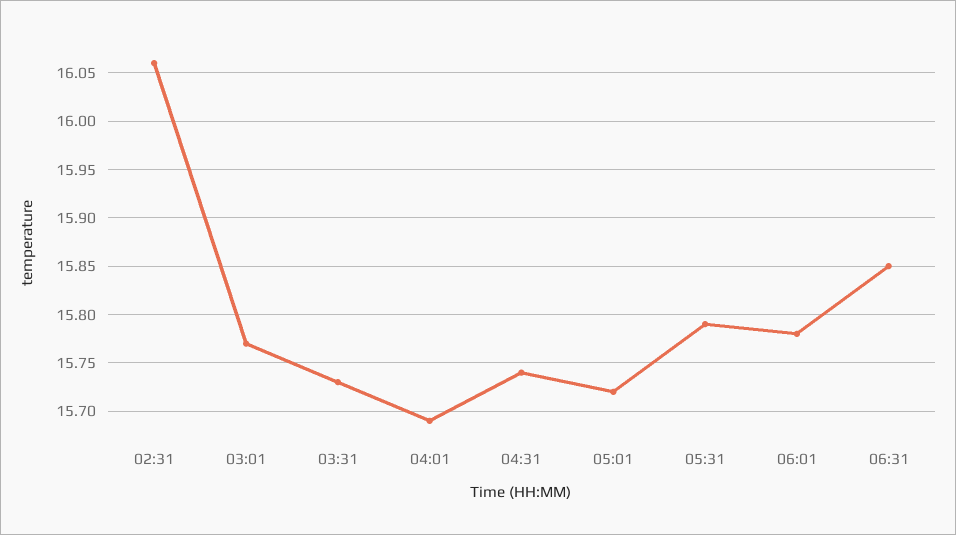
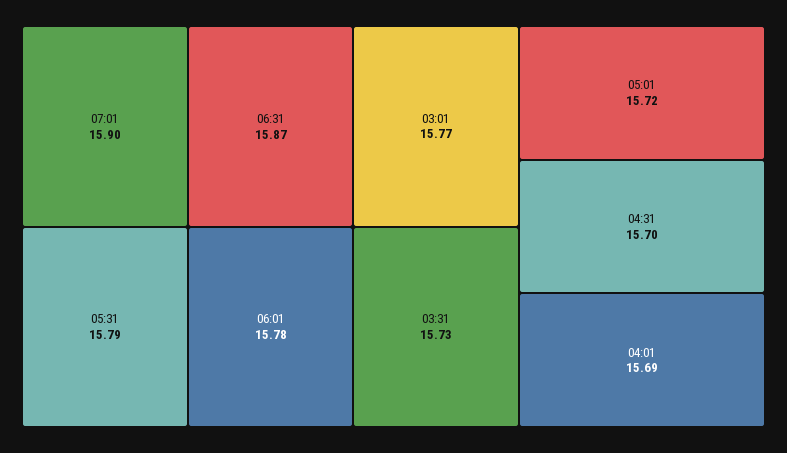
02:31: 16.06 -> none
04:31: 15.74 -> 15.7
06:31: 15.85 -> 15.87
07:01: none -> 15.9

